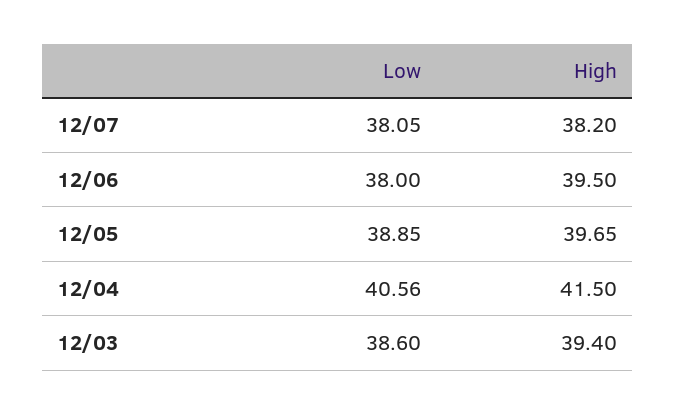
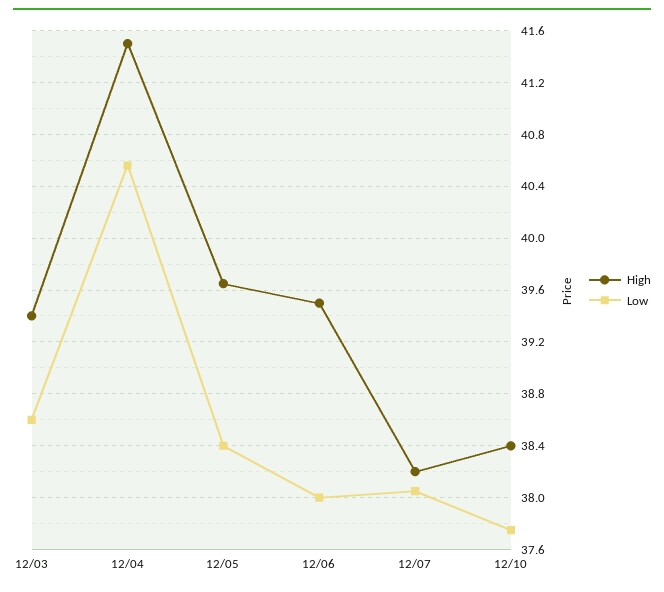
Low, 12/05: 38.85 -> 38.4
High, 12/10: none -> 38.4
Low, 12/10: none -> 37.75

